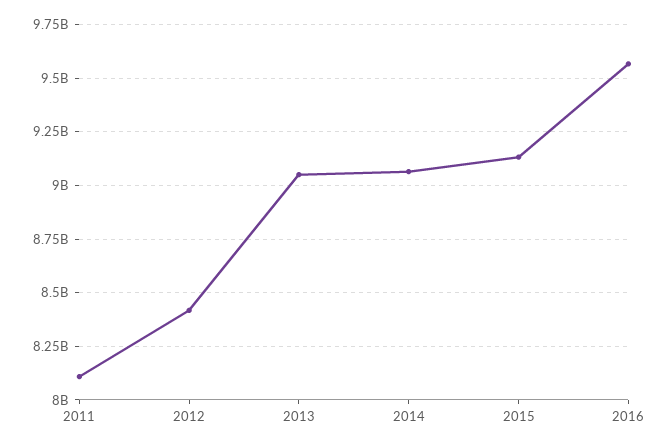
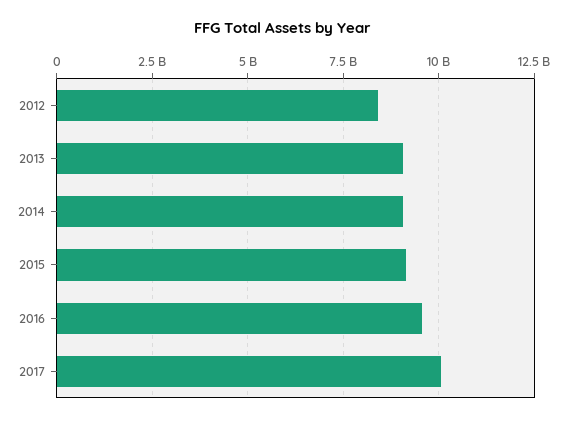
2011: 8100000000 -> none
2017: none -> 10000000000

